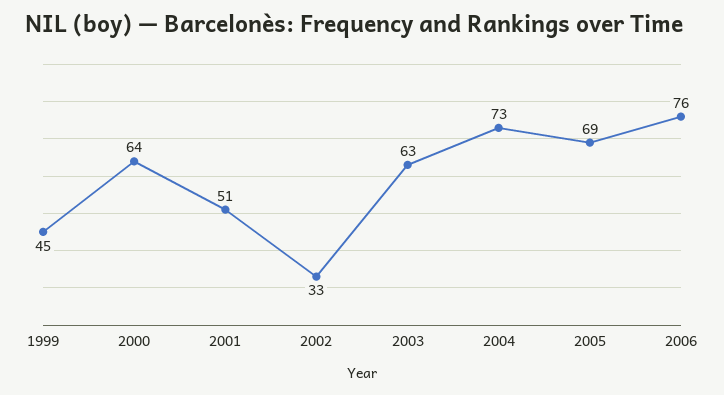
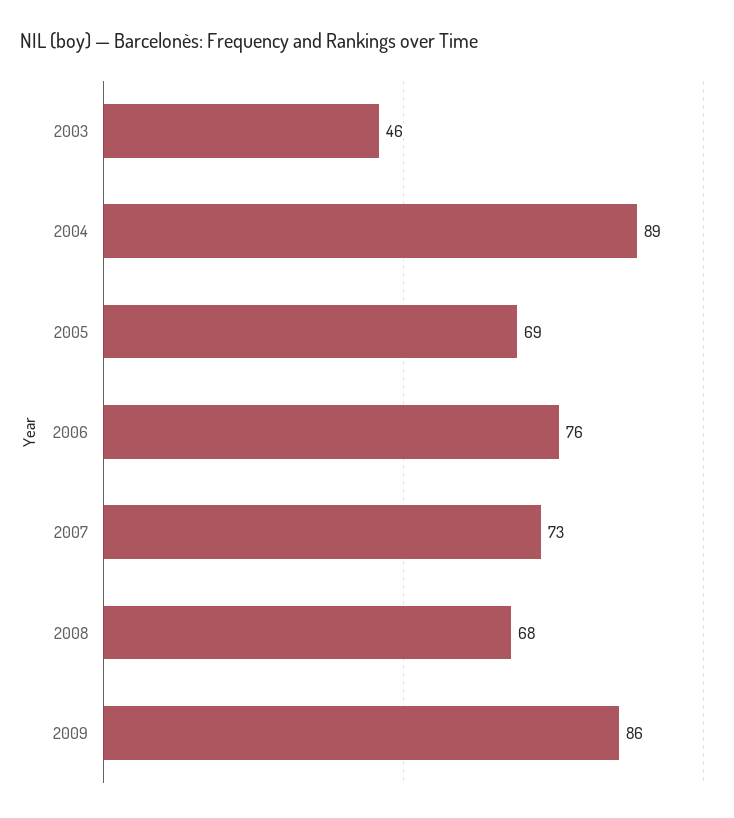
1999: 45 -> none
2000: 64 -> none
2001: 51 -> none
2002: 33 -> none
2003: 63 -> 46
2004: 73 -> 89
2007: none -> 73
2008: none -> 68
2009: none -> 86

